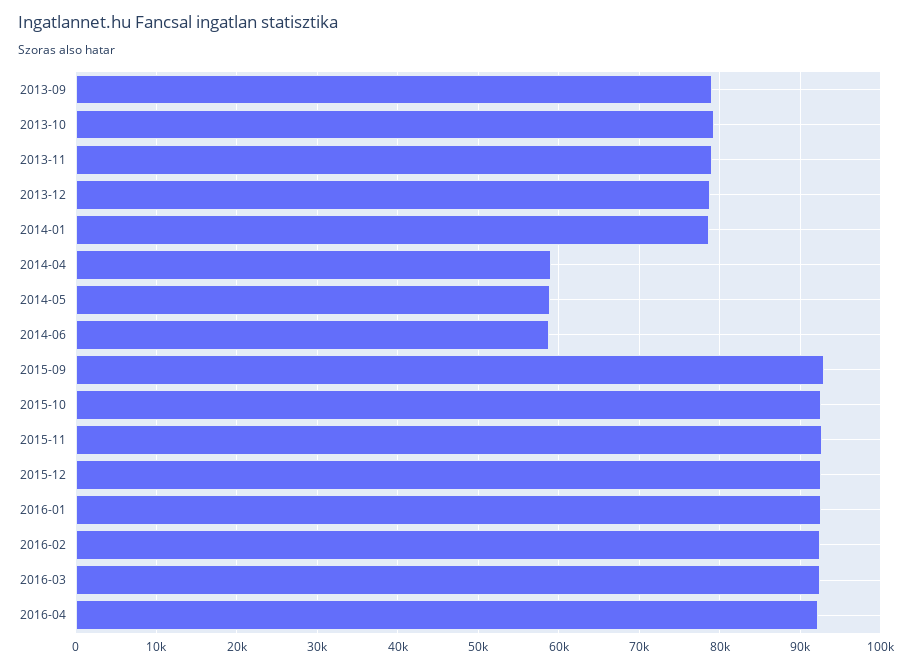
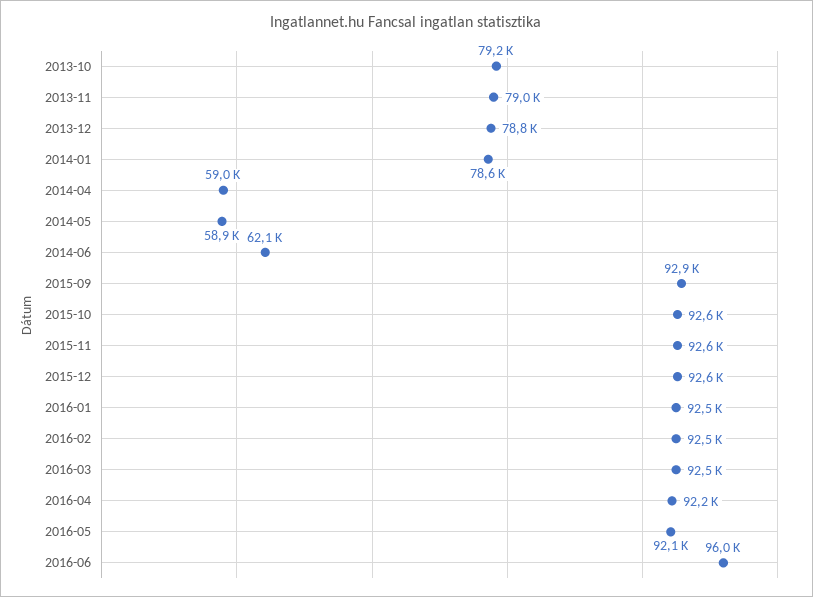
2013-09: 79000 -> none
2014-06: 59000 -> 62100
2016-05: none -> 92100
2016-06: none -> 96000

